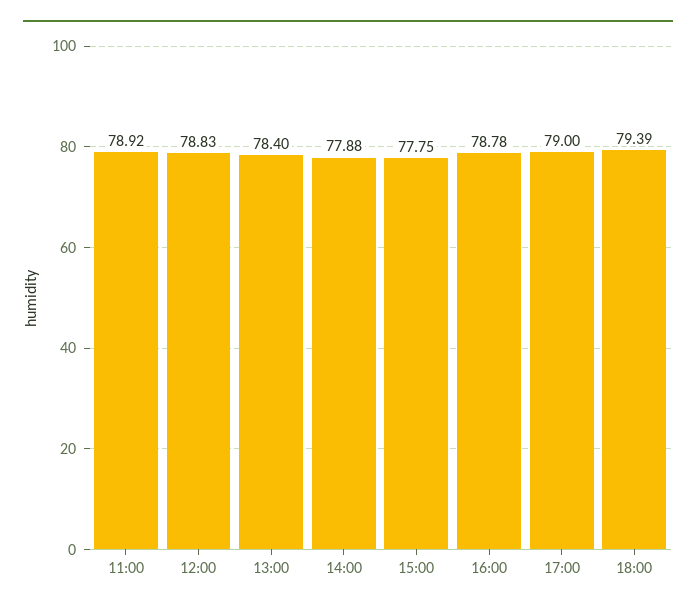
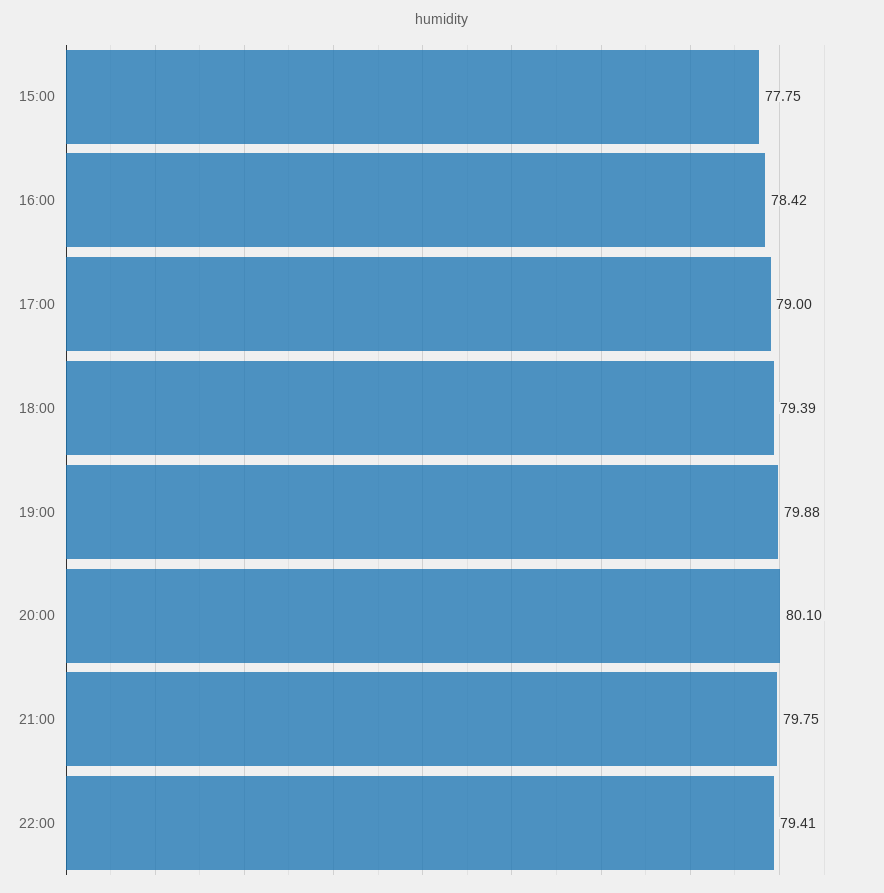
11:00: 78.92 -> none
12:00: 78.83 -> none
13:00: 78.4 -> none
14:00: 77.88 -> none
16:00: 78.78 -> 78.42
19:00: none -> 79.88
20:00: none -> 80.1
21:00: none -> 79.75
22:00: none -> 79.41

